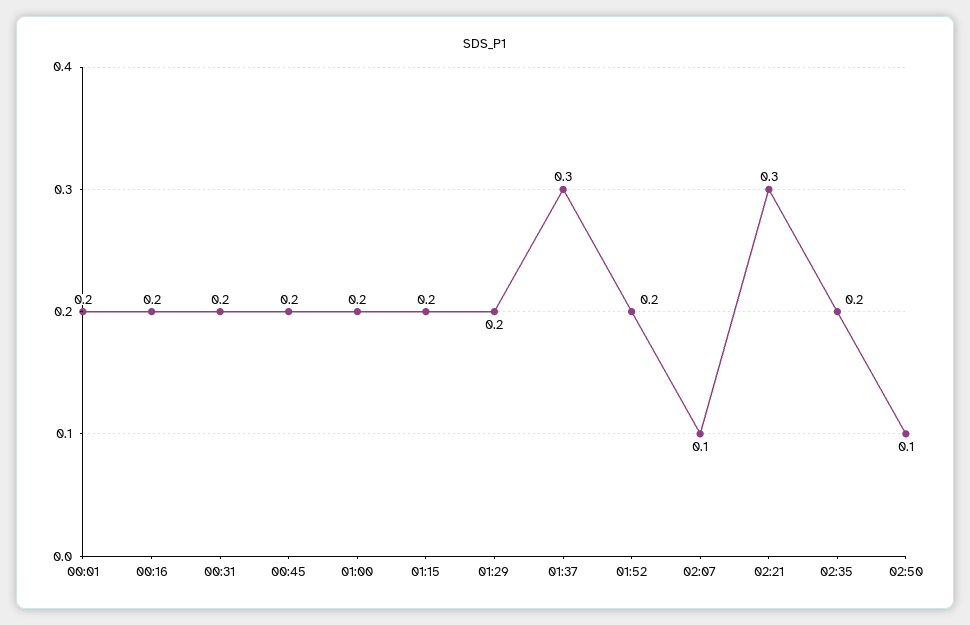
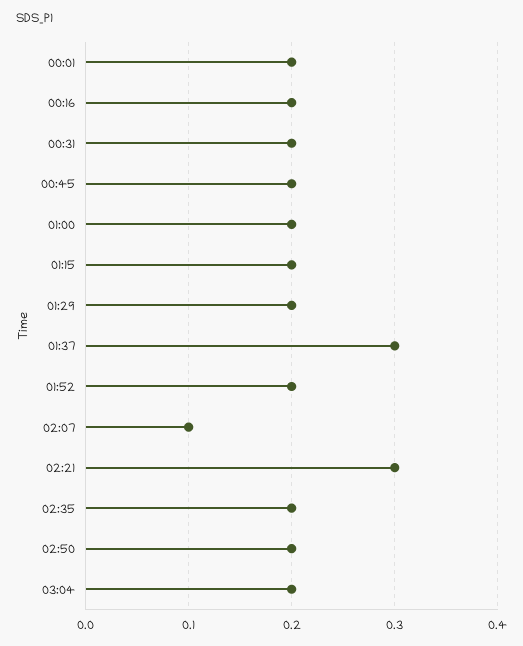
02:50: 0.1 -> 0.2
03:04: none -> 0.2

